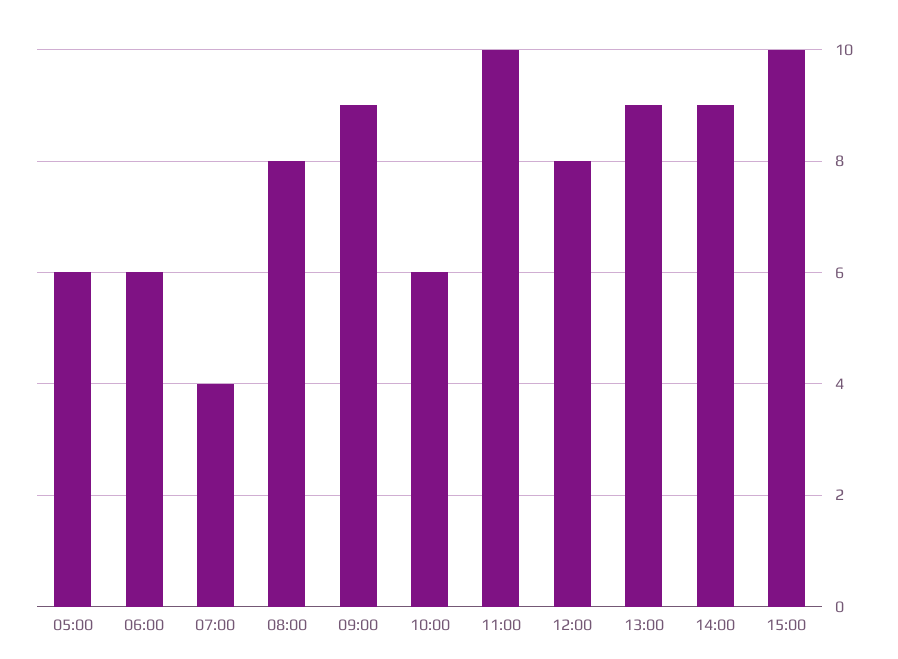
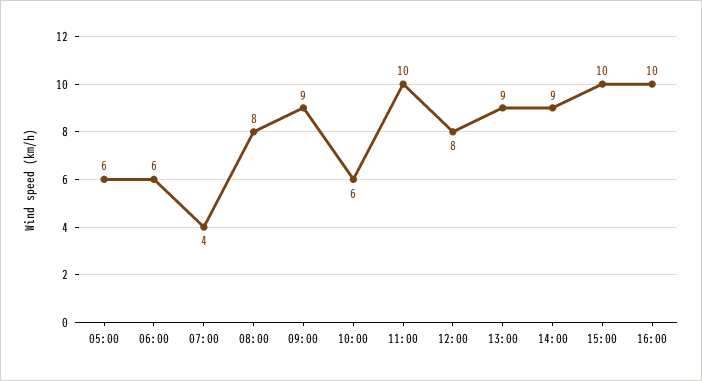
16:00: none -> 10

